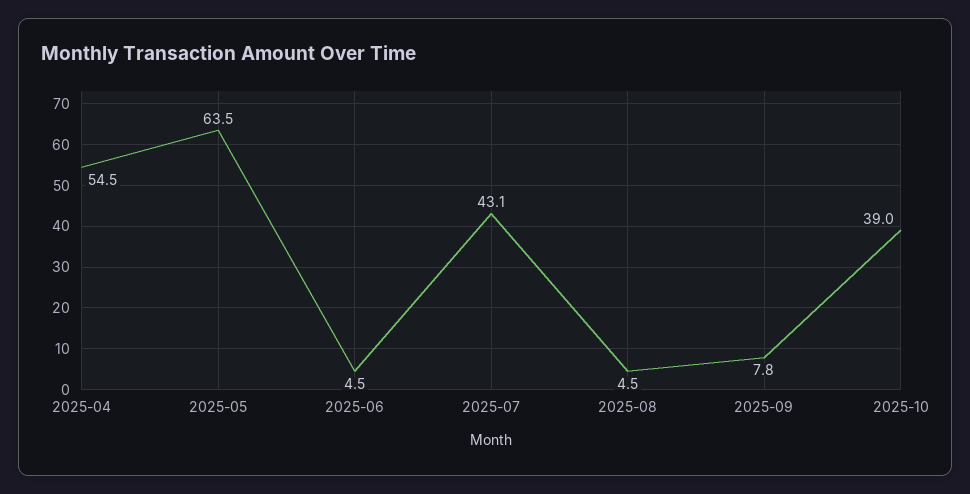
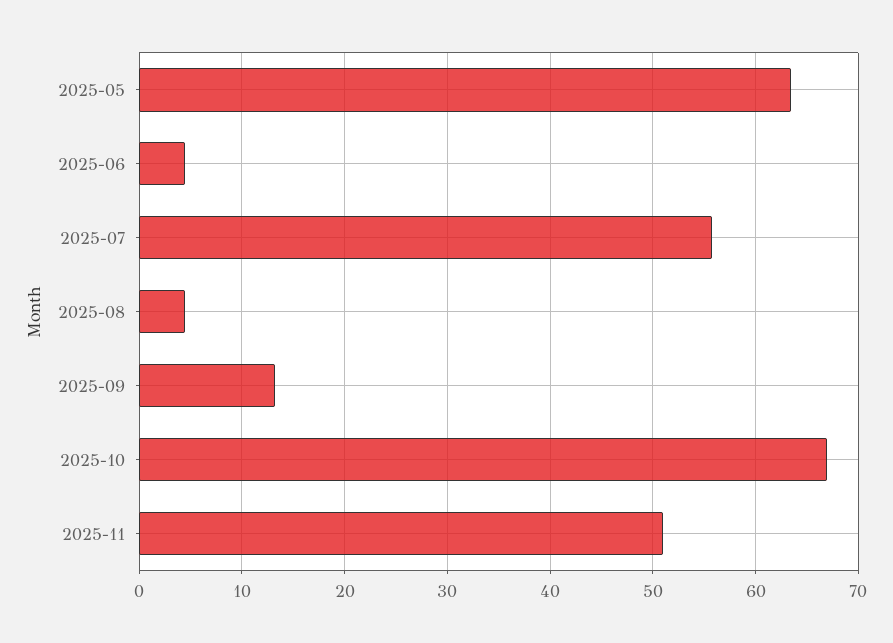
2025-04: 54.5 -> none
2025-07: 43.1 -> 56
2025-09: 7.8 -> 13
2025-10: 39 -> 67
2025-11: none -> 51

